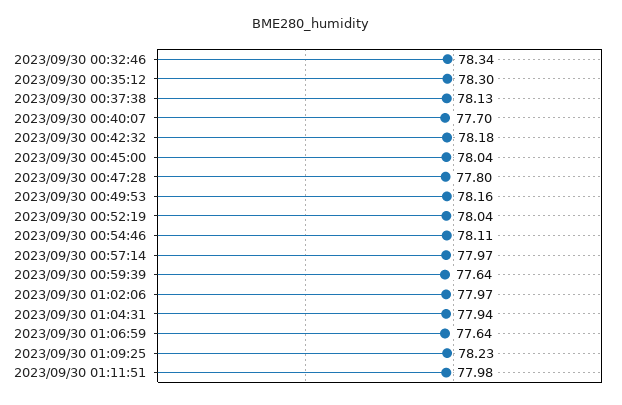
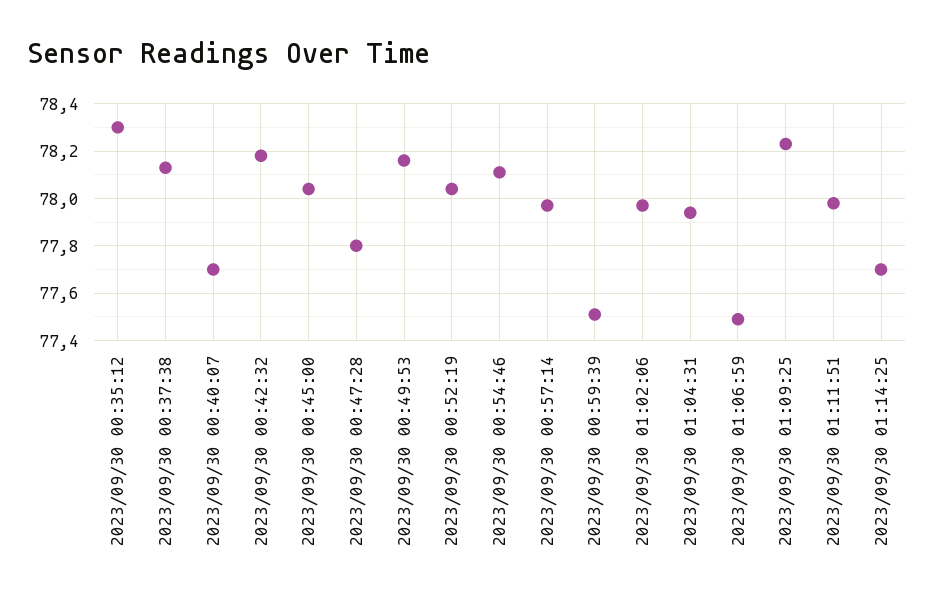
2023/09/30 00:32:46: 78.34 -> none
2023/09/30 00:59:39: 77.64 -> 77.5
2023/09/30 01:06:59: 77.64 -> 77.5
2023/09/30 01:14:25: none -> 77.7

